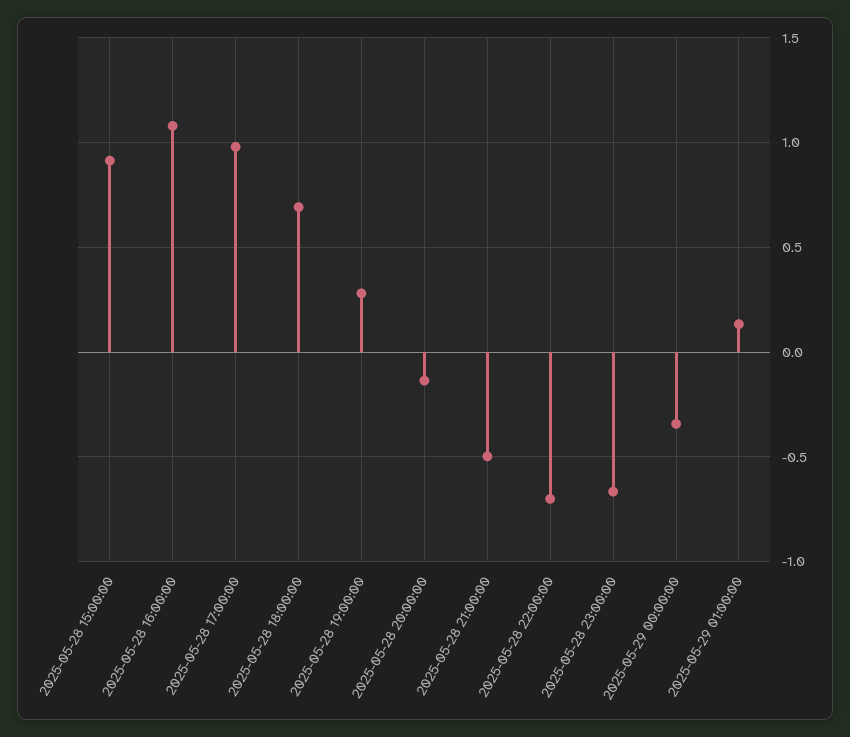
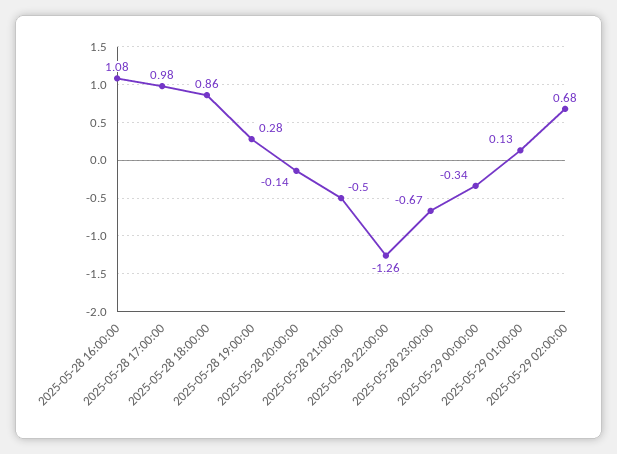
2025-05-28 15:00:00: 0.9 -> none
2025-05-28 18:00:00: 0.7 -> 0.86
2025-05-28 22:00:00: -0.7 -> -1.26
2025-05-29 02:00:00: none -> 0.68

